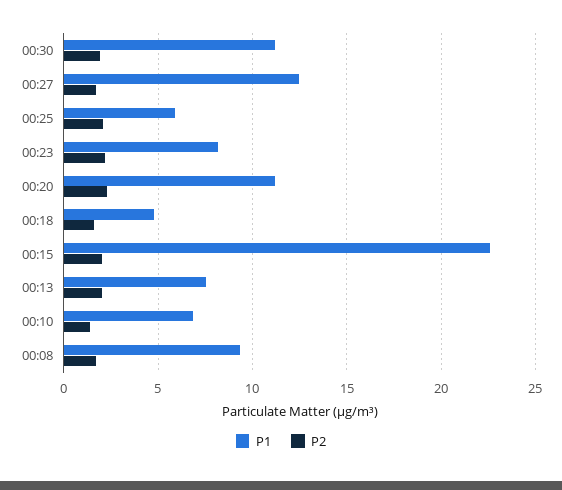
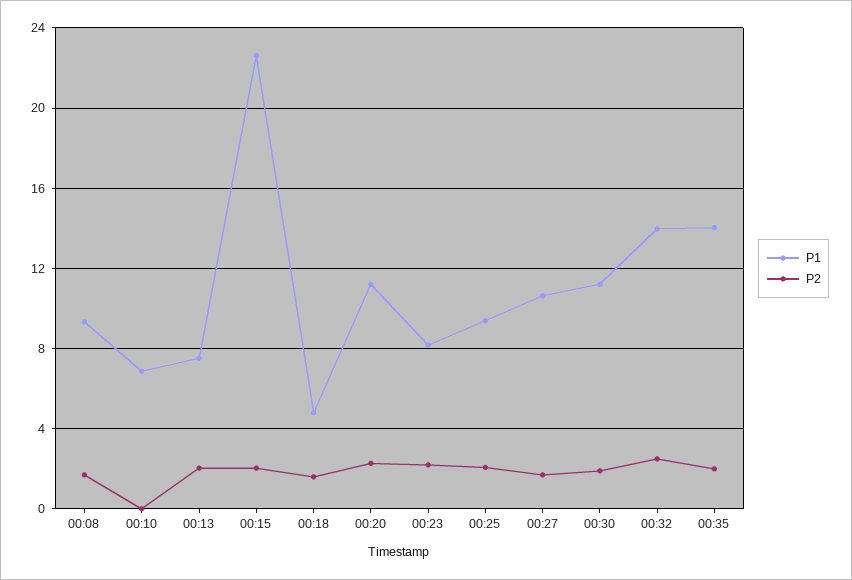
P1, 00:27: 12.5 -> 10.5
P1, 00:25: 6 -> 9.5
P2, 00:10: 1.5 -> 0
P1, 00:32: none -> 14
P2, 00:32: none -> 2.5
P1, 00:35: none -> 14
P2, 00:35: none -> 2

